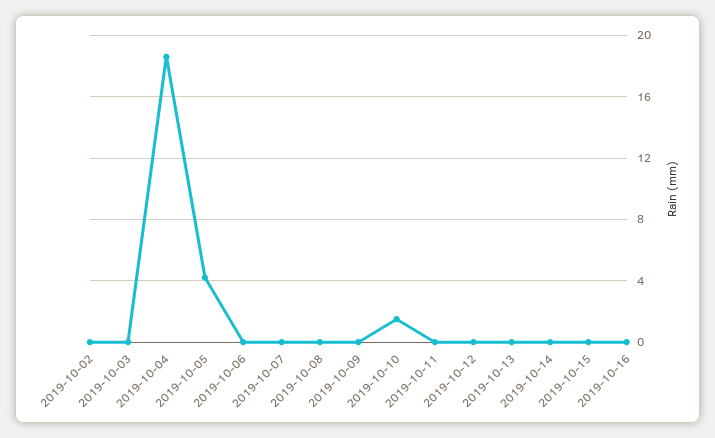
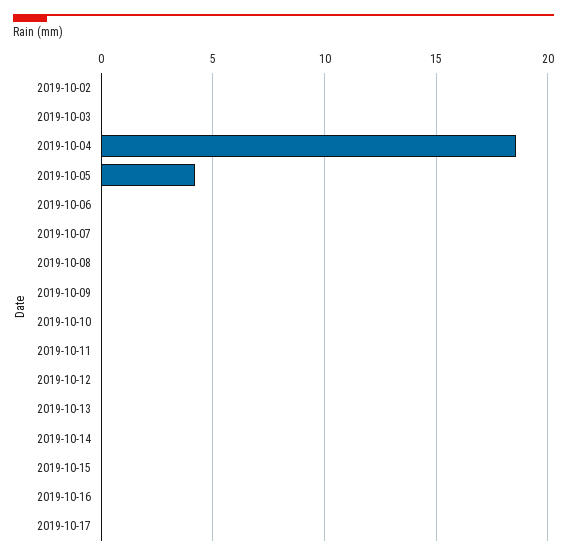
2019-10-10: 1.5 -> 0
2019-10-17: none -> 0

